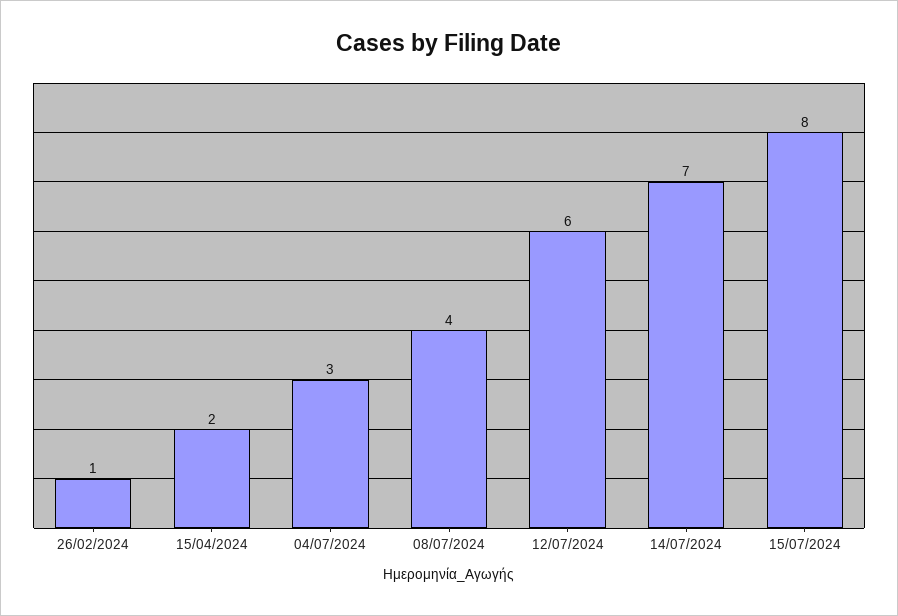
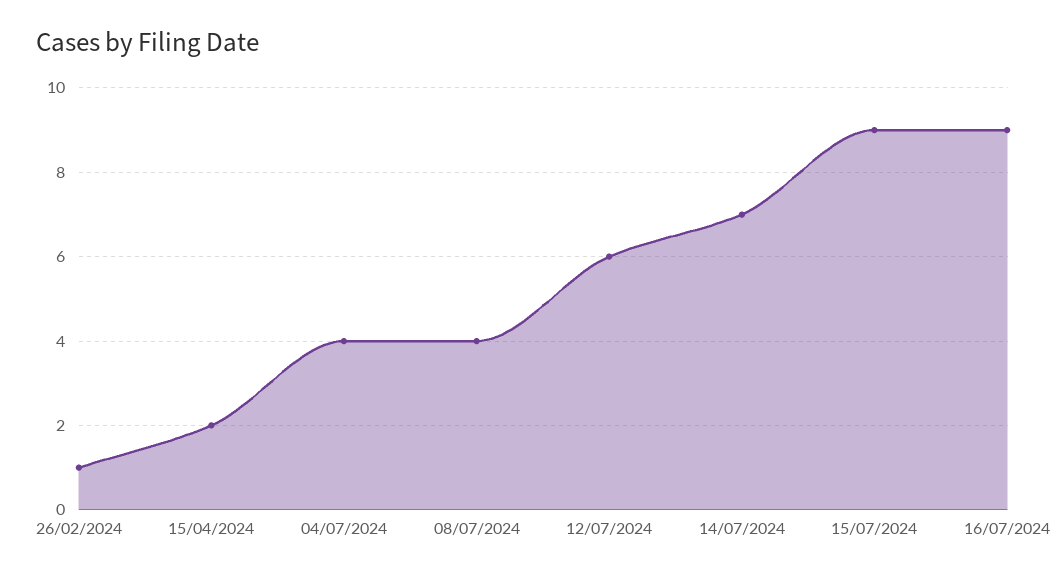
04/07/2024: 3 -> 4
15/07/2024: 8 -> 9
16/07/2024: none -> 9

